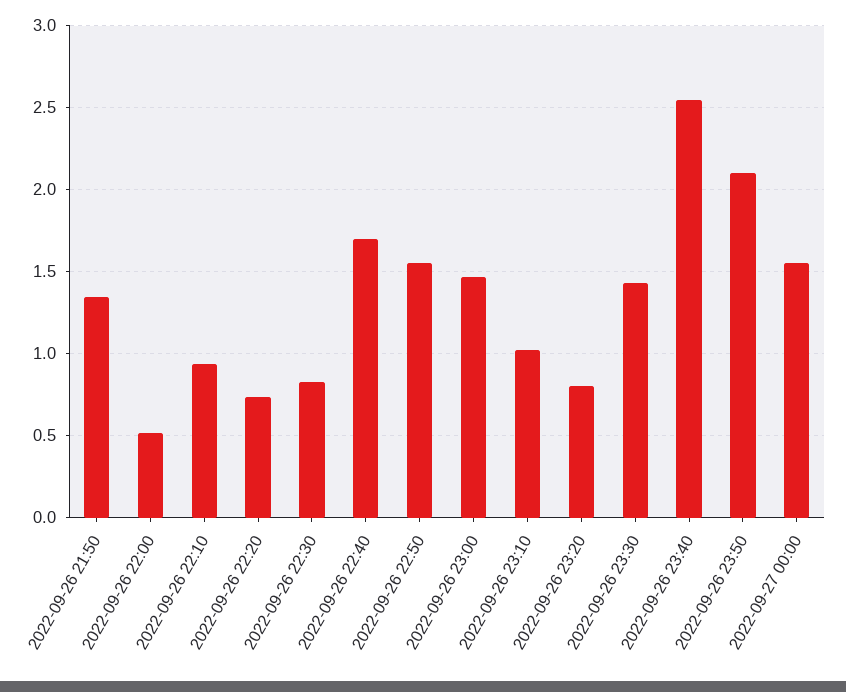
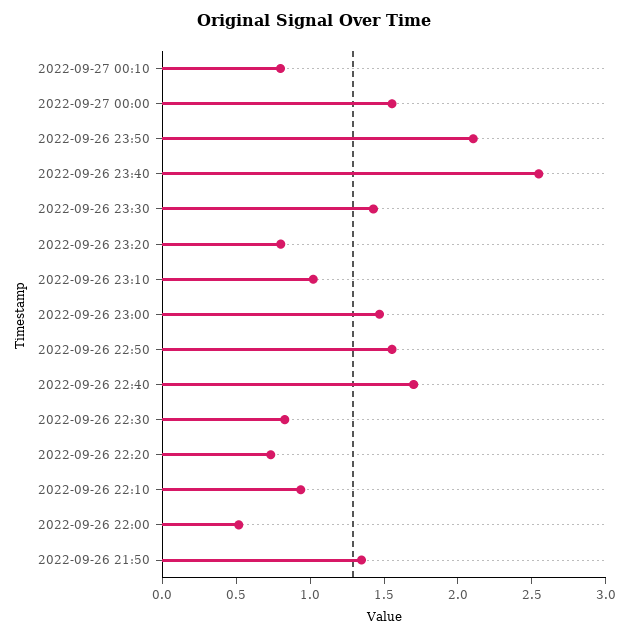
2022-09-27 00:10: none -> 0.8

